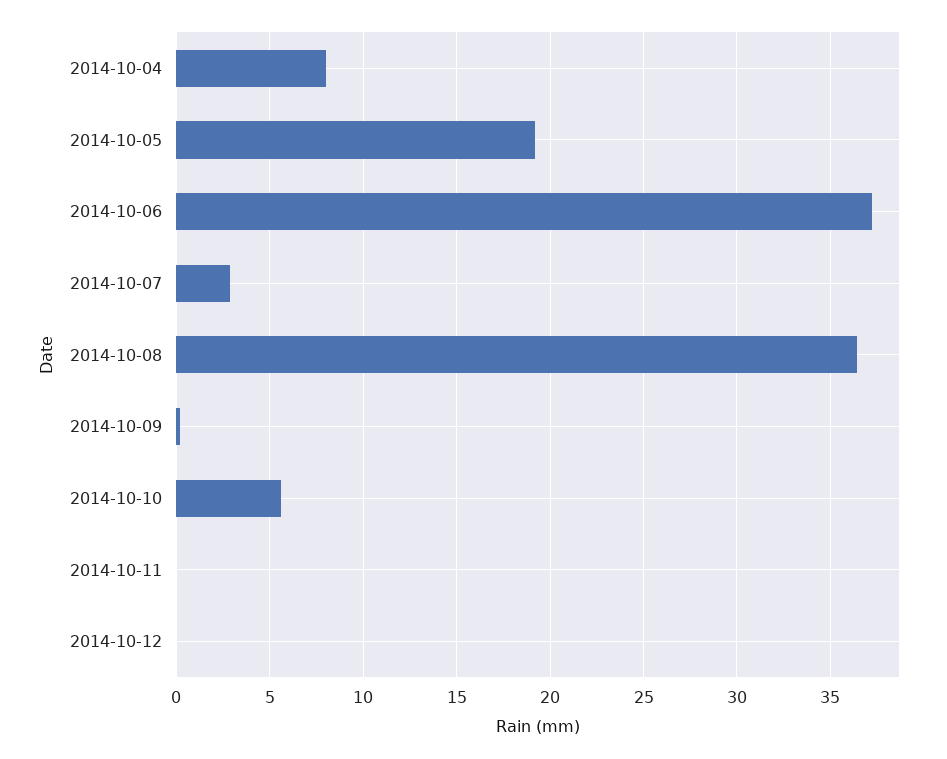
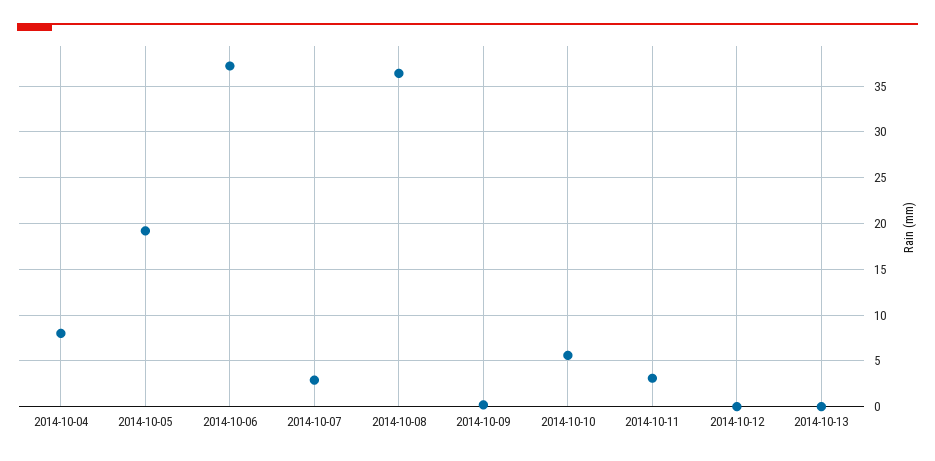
2014-10-11: 0 -> 3
2014-10-13: none -> 0

